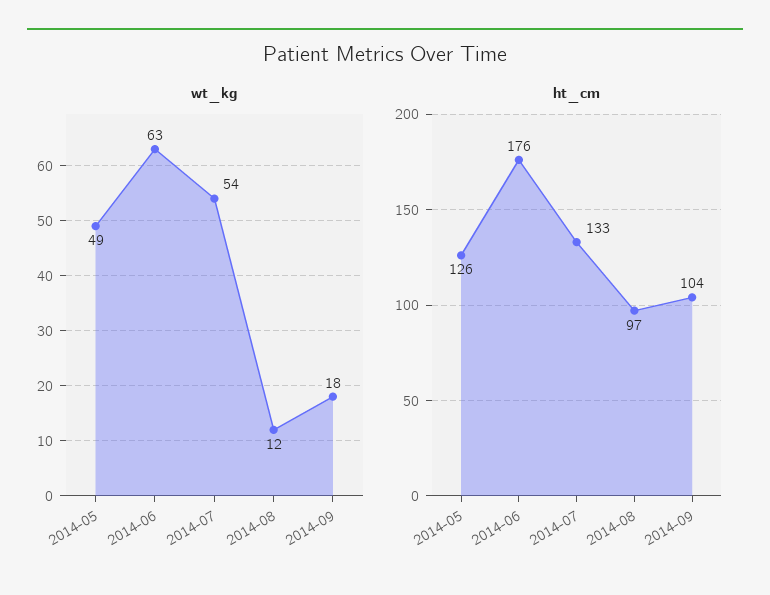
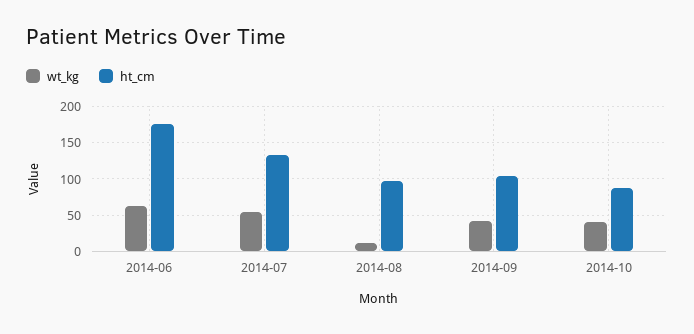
wt_kg, 2014-05: 49 -> none
wt_kg, 2014-09: 18 -> 40
ht_cm, 2014-05: 126 -> none
wt_kg, 2014-10: none -> 40
ht_cm, 2014-10: none -> 90

